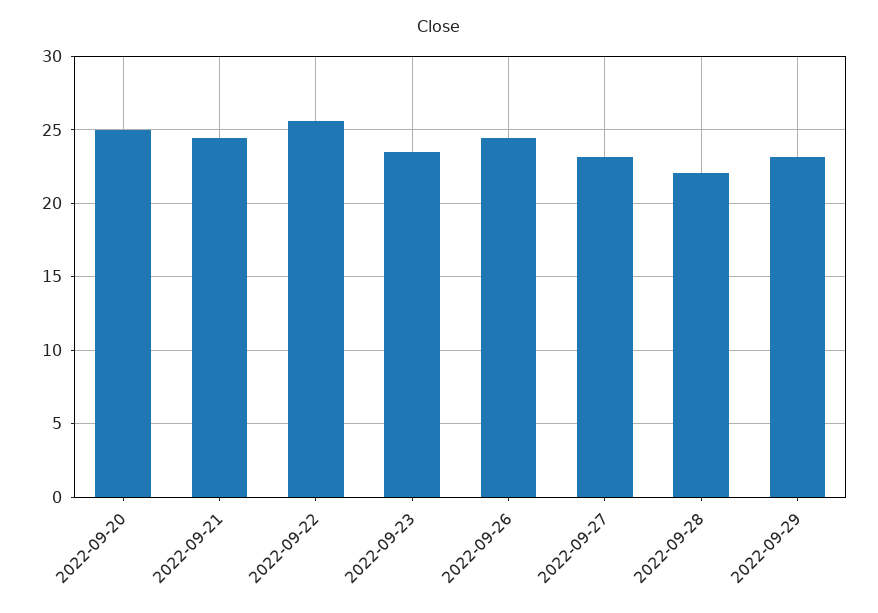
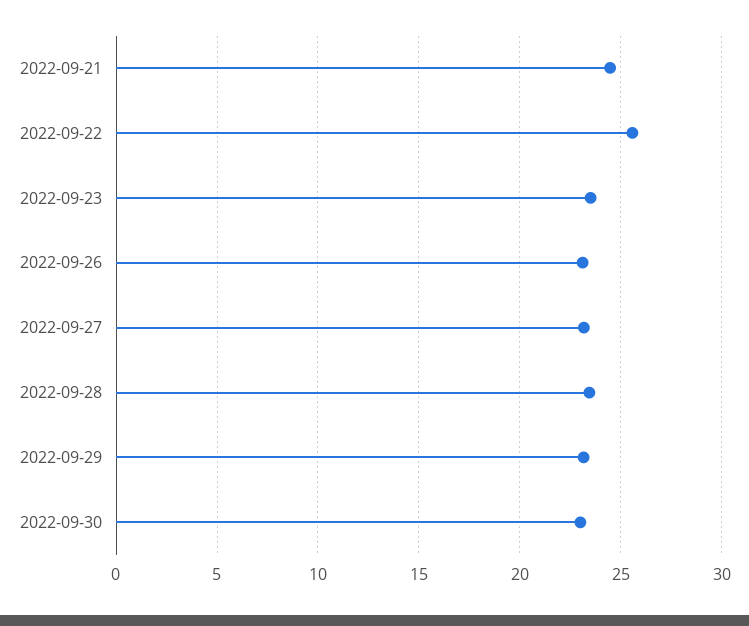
2022-09-20: 25 -> none
2022-09-26: 24.5 -> 23
2022-09-28: 22 -> 23.5
2022-09-30: none -> 23

